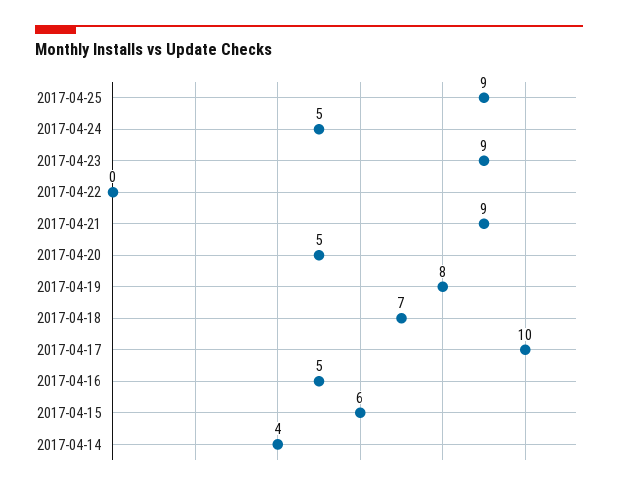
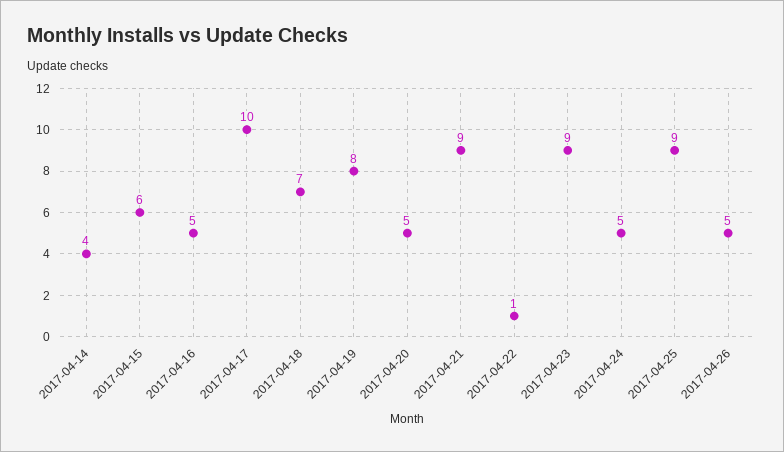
2017-04-22: 0 -> 1
2017-04-26: none -> 5

